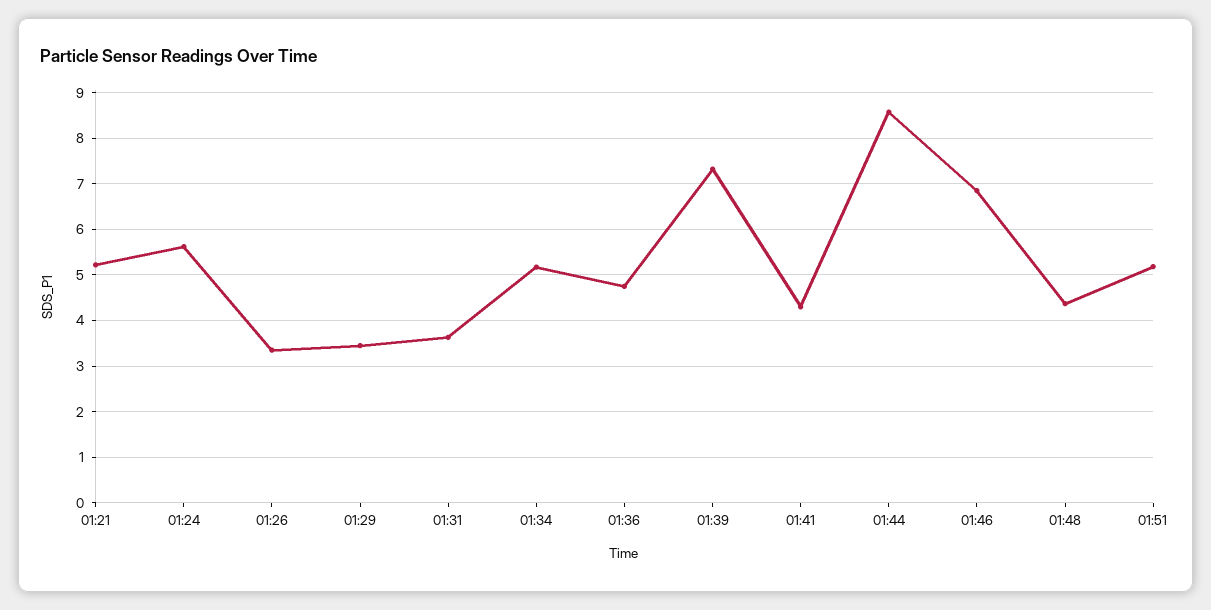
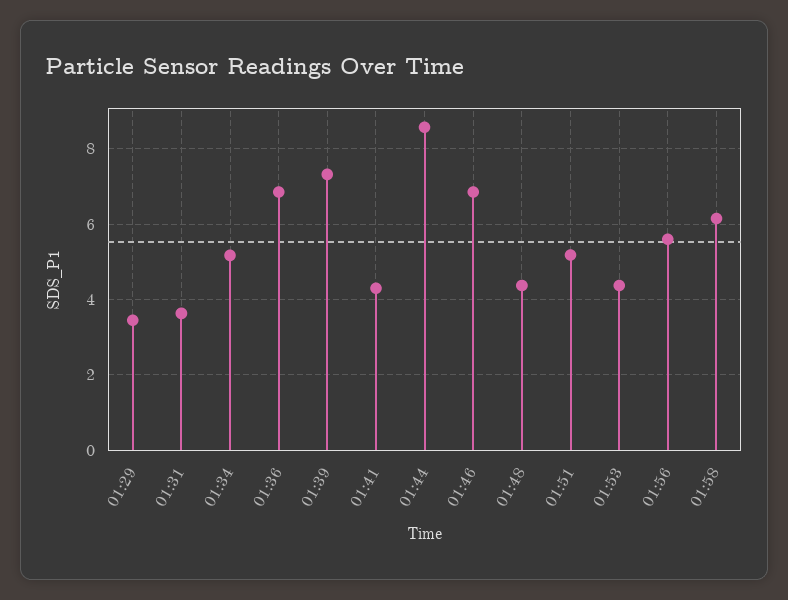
01:21: 5.2 -> none
01:24: 5.6 -> none
01:26: 3.4 -> none
01:36: 4.8 -> 6.8
01:53: none -> 4.4
01:56: none -> 5.6
01:58: none -> 6.2

